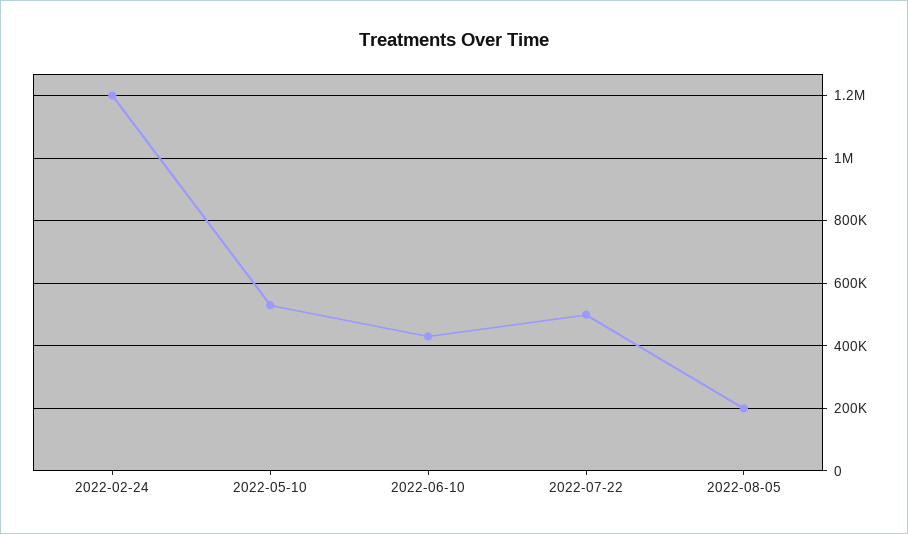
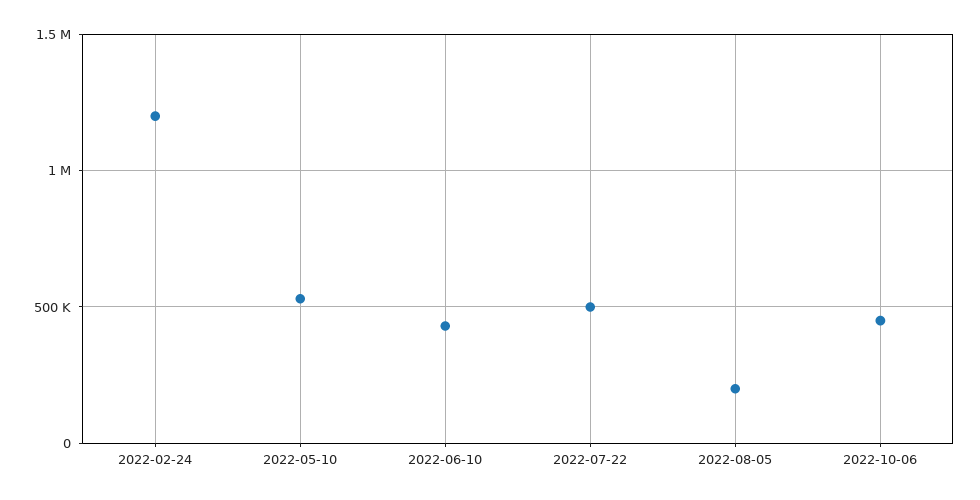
2022-10-06: none -> 450000

